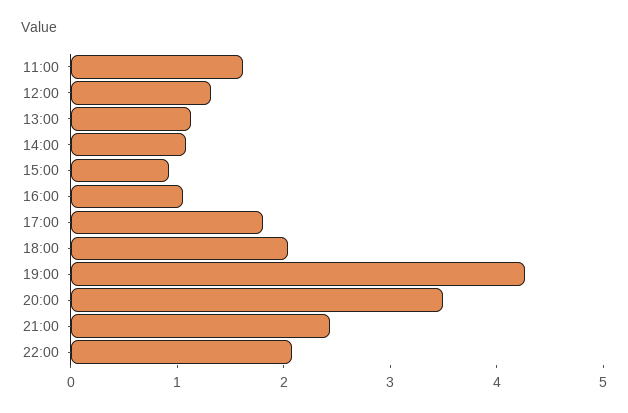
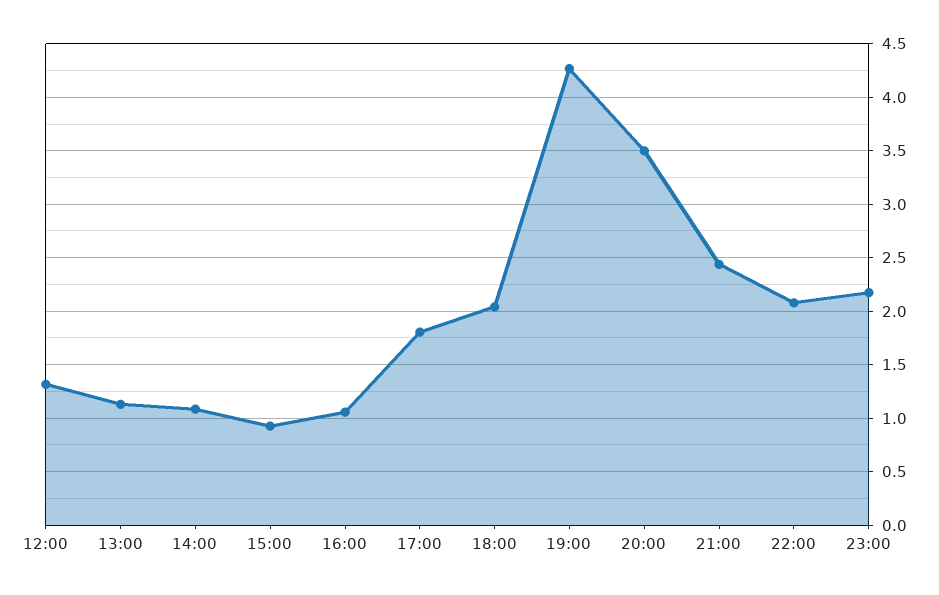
11:00: 1.6 -> none
23:00: none -> 2.2

